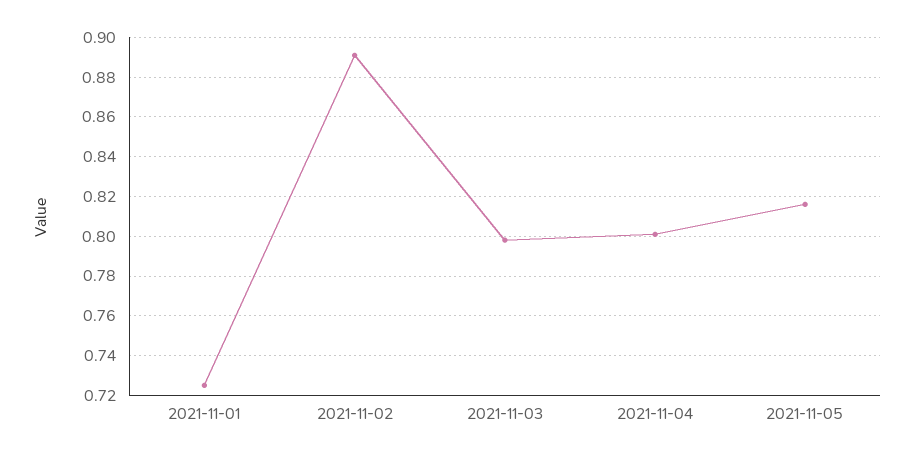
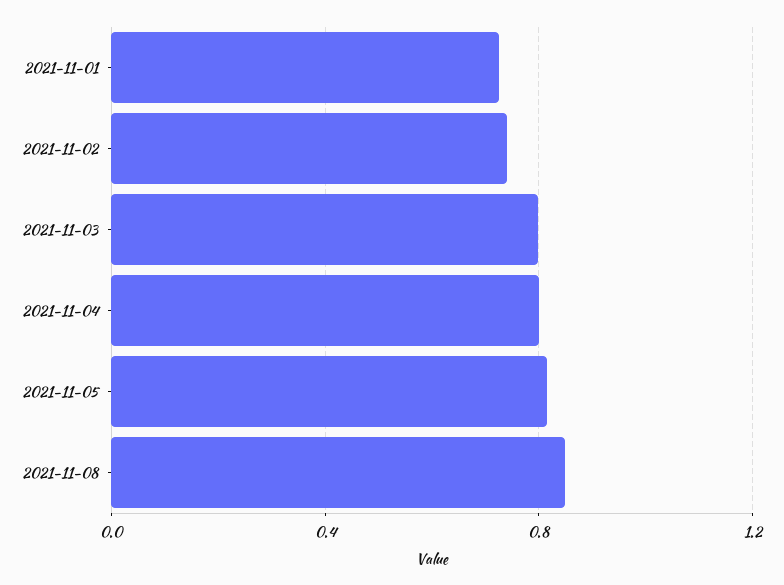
2021-11-02: 0.89 -> 0.75
2021-11-08: none -> 0.85

